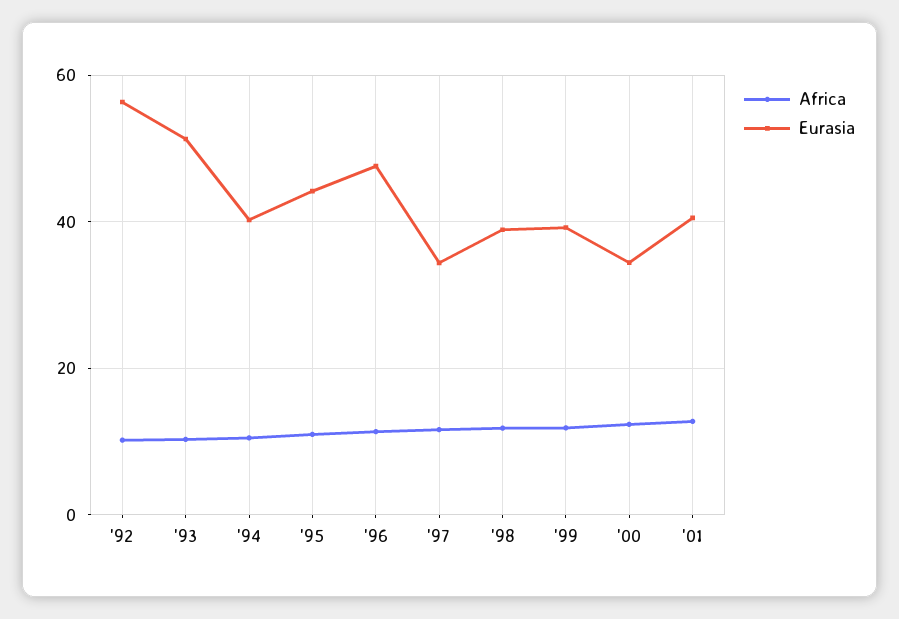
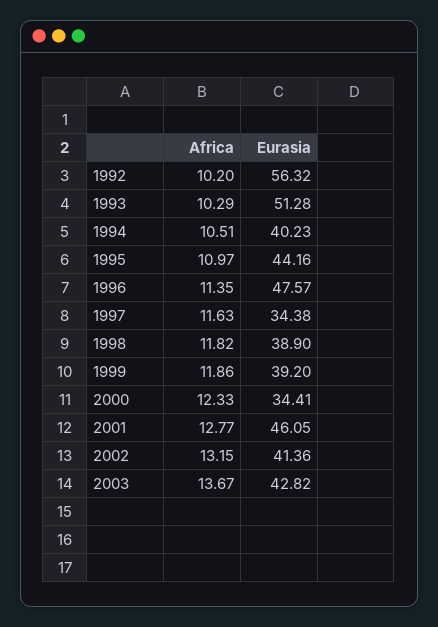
Eurasia, '01: 40 -> 46.05
Africa, 2002: none -> 13.15
Eurasia, 2002: none -> 41.36
Africa, 2003: none -> 13.67
Eurasia, 2003: none -> 42.82

